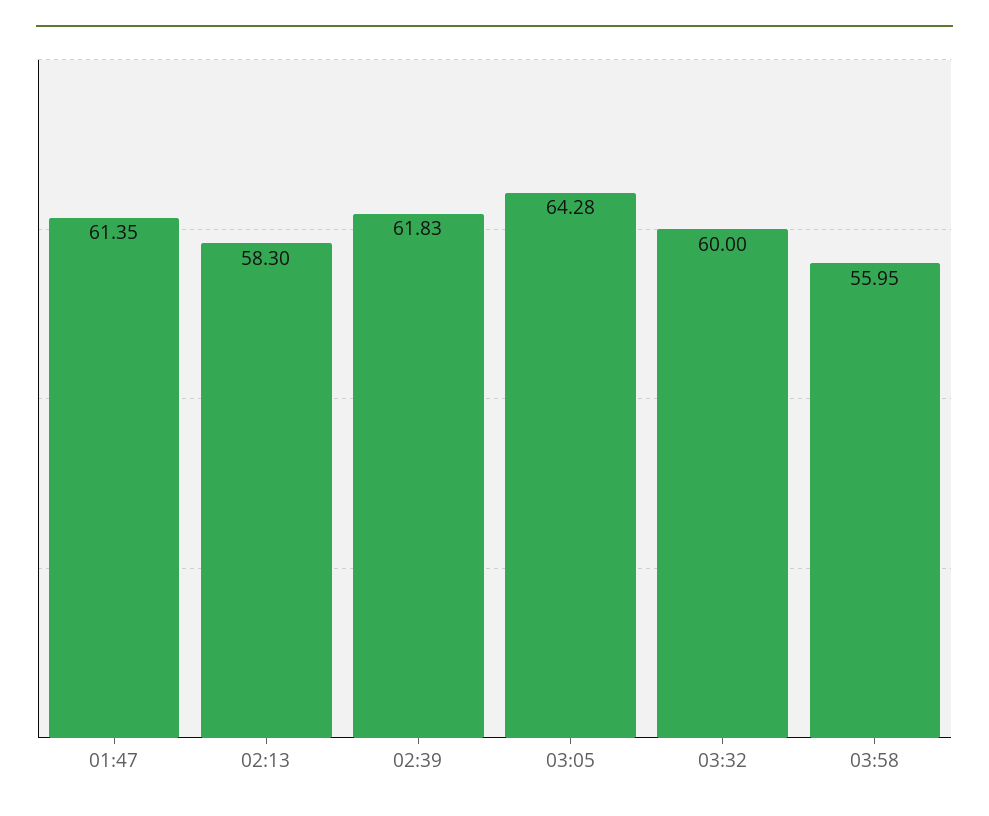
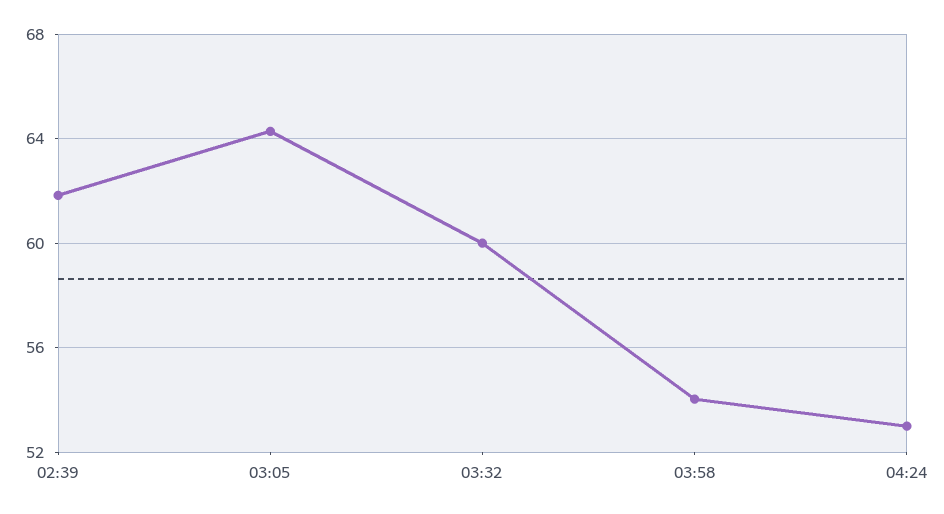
01:47: 61.35 -> none
02:13: 58.3 -> none
03:58: 55.95 -> 54
04:24: none -> 53

